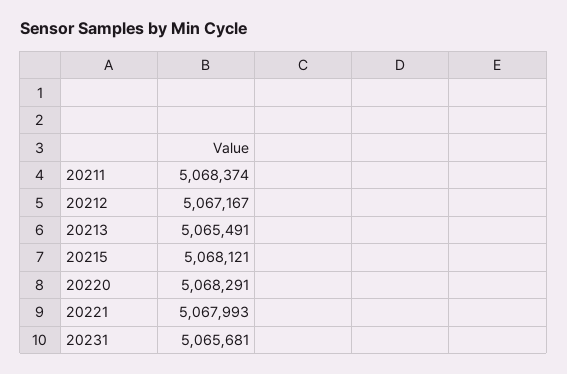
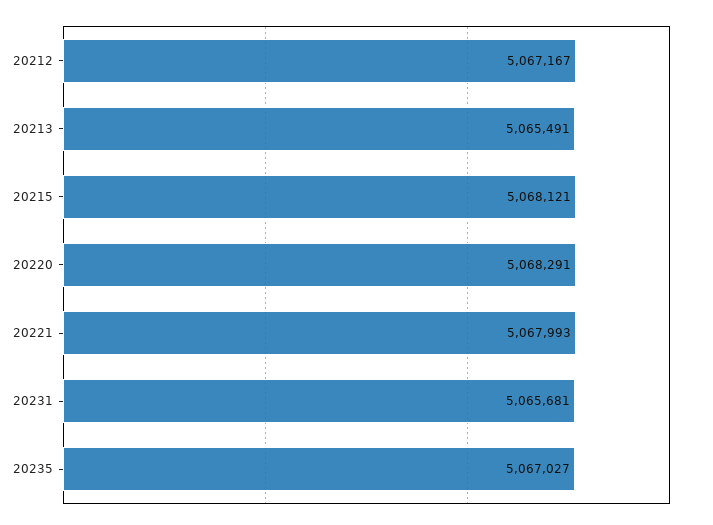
20211: 5068374 -> none
20235: none -> 5067027

